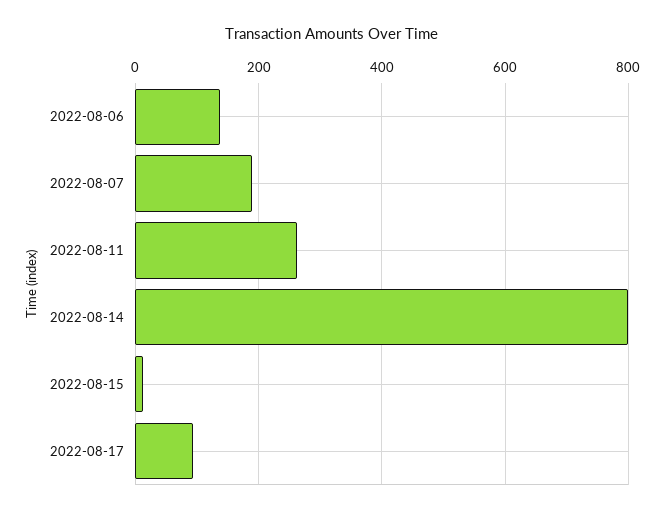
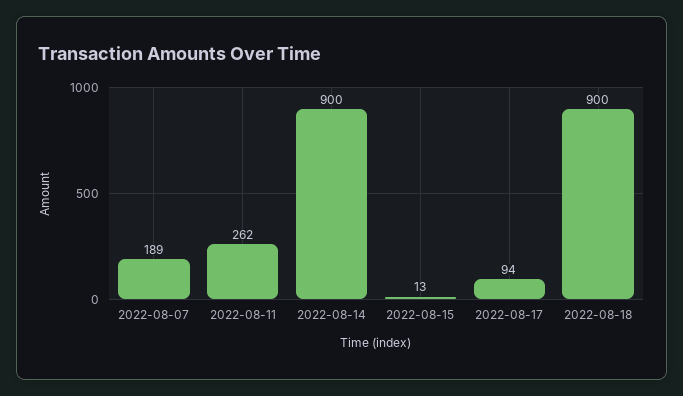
2022-08-06: 140 -> none
2022-08-14: 800 -> 900
2022-08-18: none -> 900

